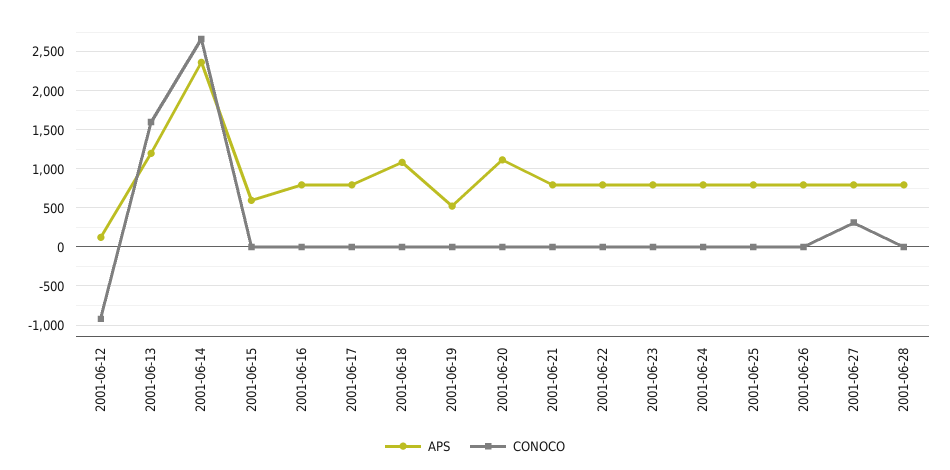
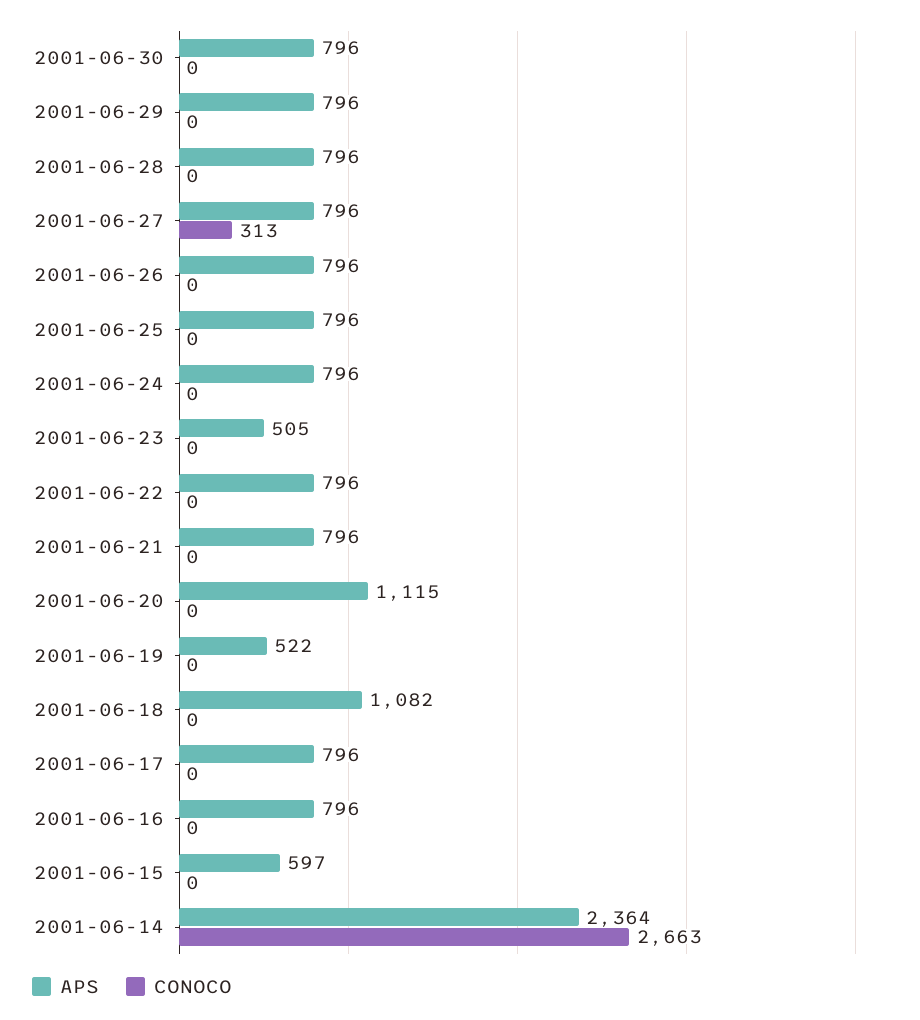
APS, 2001-06-12: 100 -> none
CONOCO, 2001-06-12: -900 -> none
APS, 2001-06-13: 1200 -> none
CONOCO, 2001-06-13: 1600 -> none
APS, 2001-06-23: 800 -> 505
APS, 2001-06-30: none -> 796
CONOCO, 2001-06-30: none -> 0
APS, 2001-06-29: none -> 796
CONOCO, 2001-06-29: none -> 0

